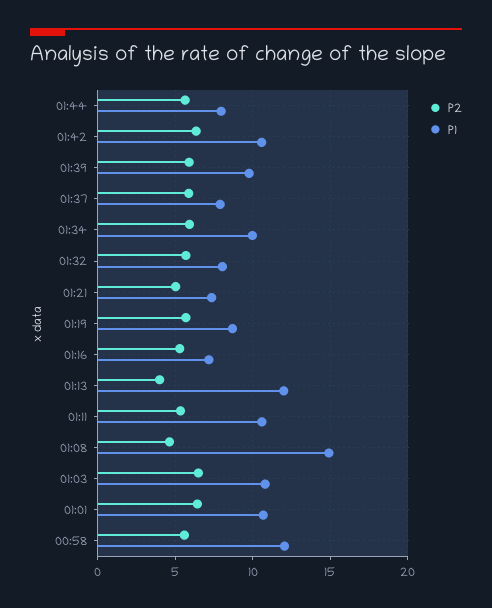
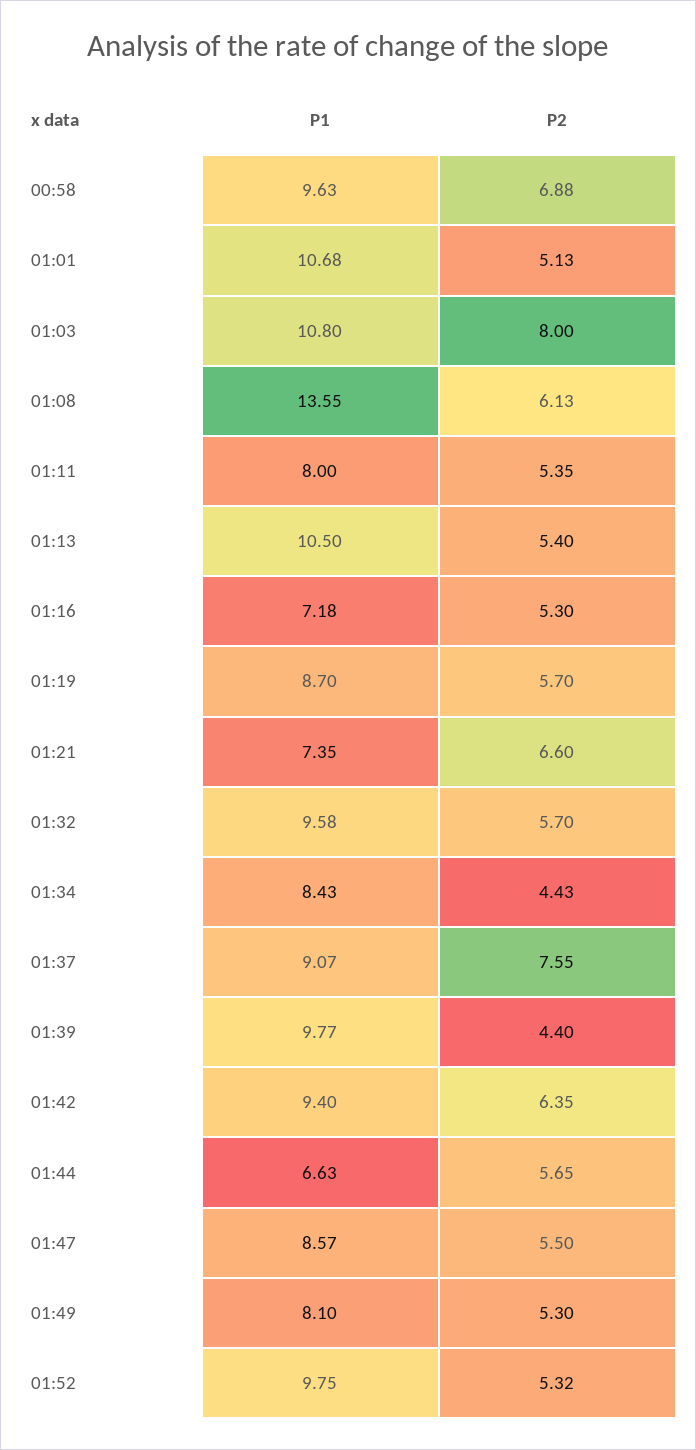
P1, 01:44: 8 -> 6.63
P1, 01:42: 10.5 -> 9.4
P2, 01:39: 6 -> 4.4
P2, 01:37: 6 -> 7.55
P1, 01:37: 8 -> 9.07
P2, 01:34: 6 -> 4.43
P1, 01:34: 10 -> 8.43
P1, 01:32: 8 -> 9.58
P2, 01:21: 5 -> 6.6
P2, 01:13: 4 -> 5.4
P1, 01:13: 12 -> 10.5
P1, 01:11: 10.5 -> 8
P2, 01:08: 4.5 -> 6.13
P1, 01:08: 15 -> 13.55
P2, 01:03: 6.5 -> 8
P2, 01:01: 6.5 -> 5.13
P2, 00:58: 5.5 -> 6.88
P1, 00:58: 12 -> 9.63
P1, 01:47: none -> 8.57
P2, 01:47: none -> 5.5
P1, 01:49: none -> 8.1
P2, 01:49: none -> 5.3
P1, 01:52: none -> 9.75
P2, 01:52: none -> 5.32

